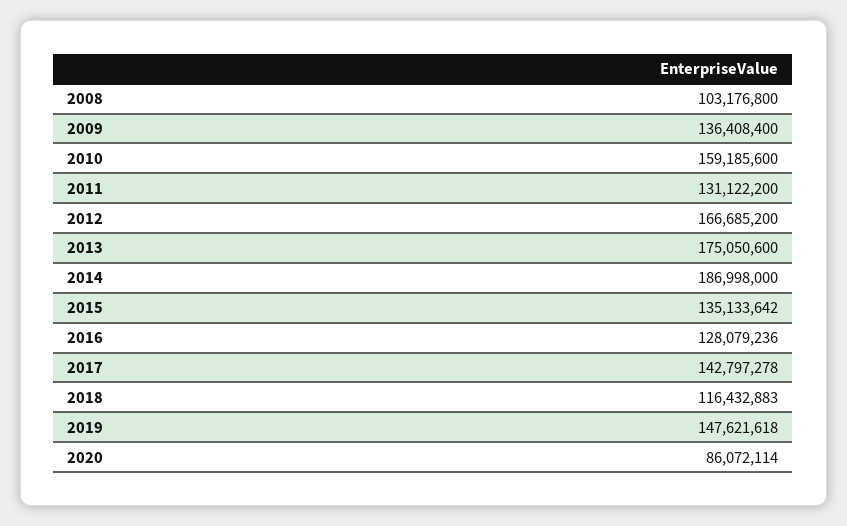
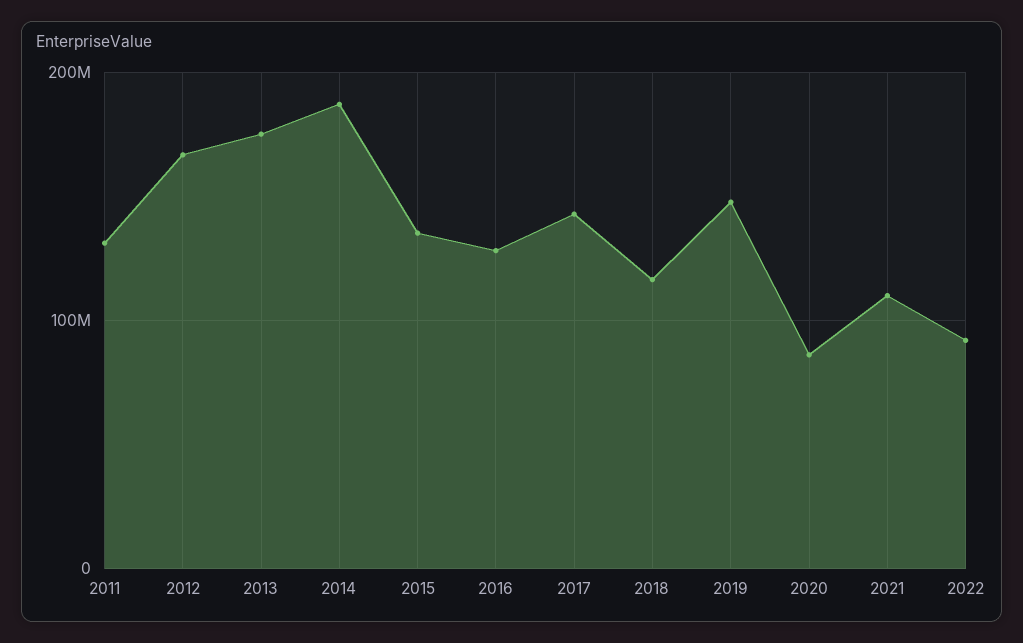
2008: 103176800 -> none
2009: 136408400 -> none
2010: 159185600 -> none
2021: none -> 110000000
2022: none -> 90000000

